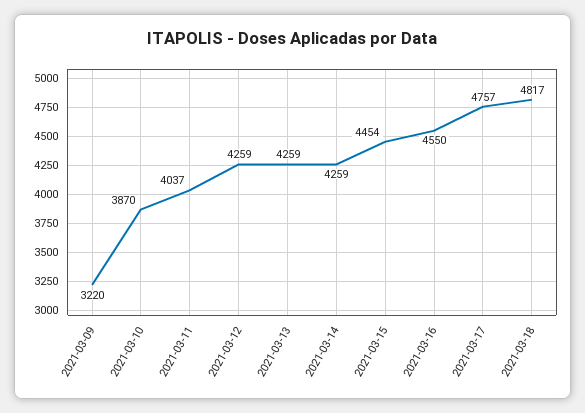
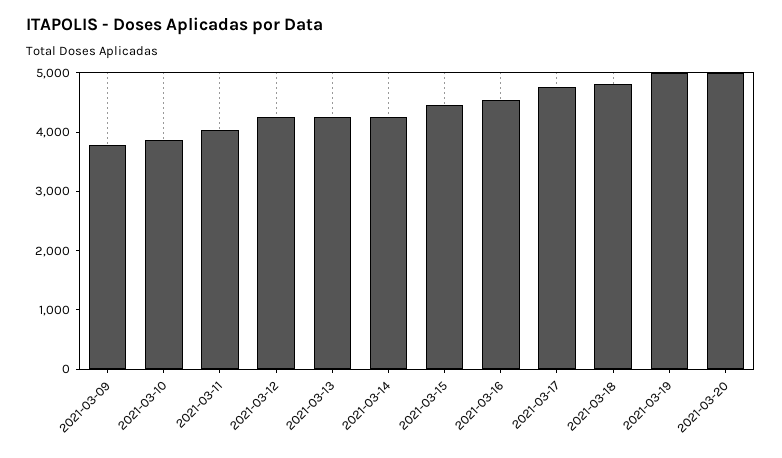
2021-03-09: 3220 -> 3800
2021-03-19: none -> 5000
2021-03-20: none -> 5000

